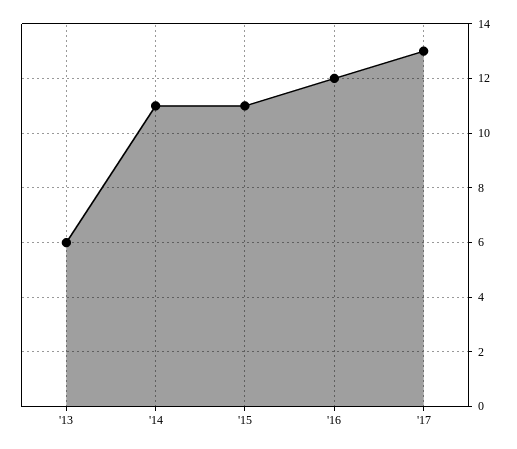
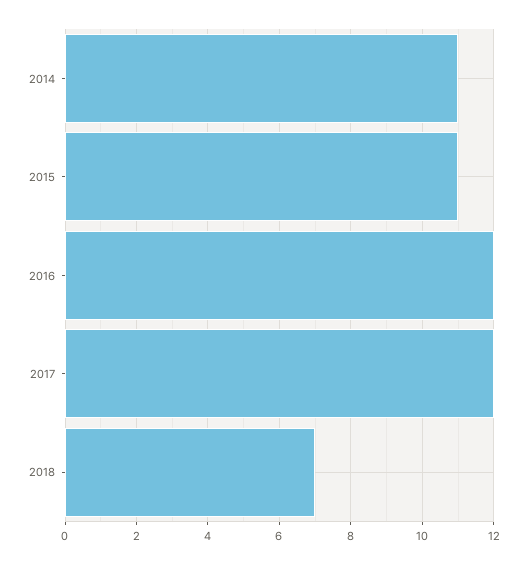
'13: 6 -> none
'17: 13 -> 12
2018: none -> 7

